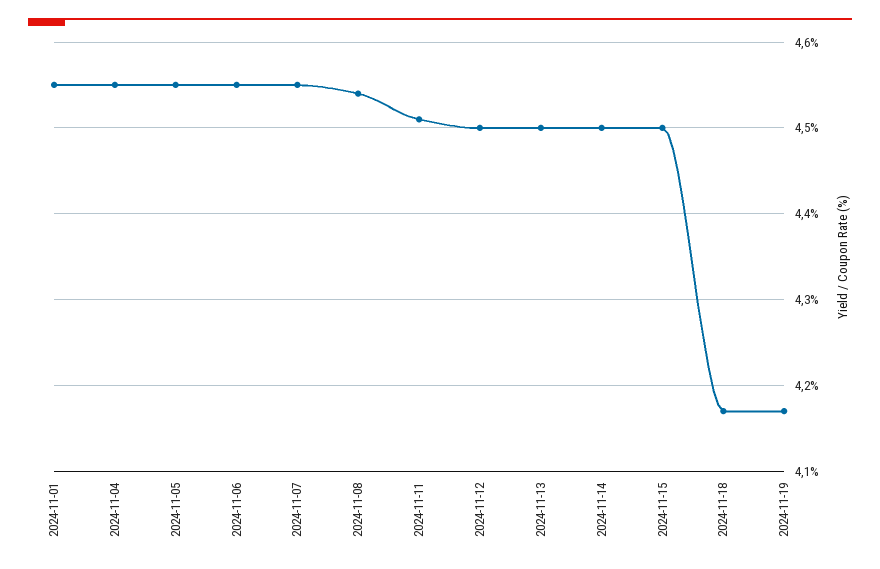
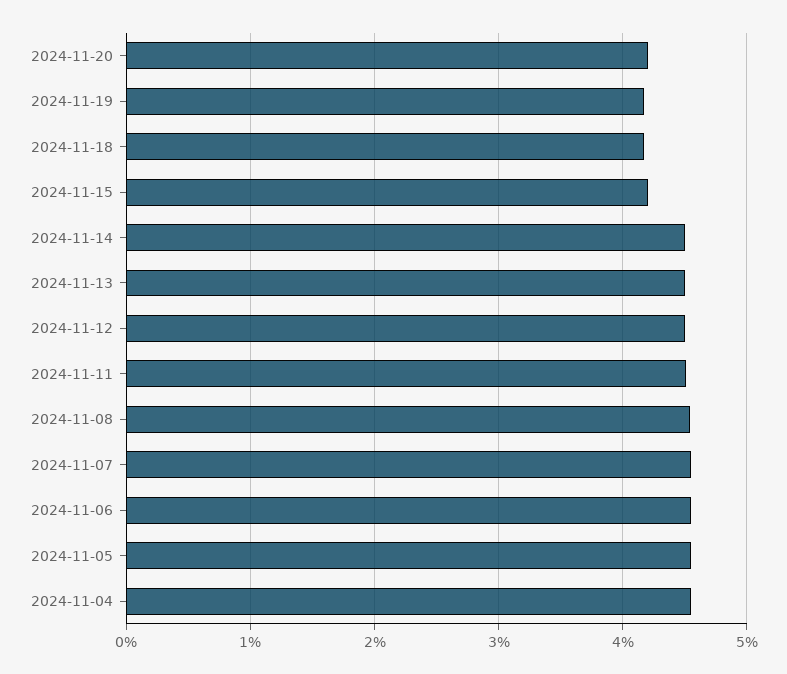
2024-11-01: 4.55 -> none
2024-11-15: 4.5 -> 4.2
2024-11-20: none -> 4.2

